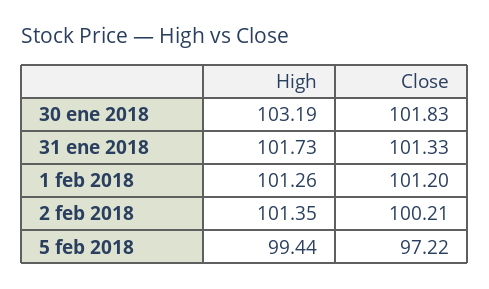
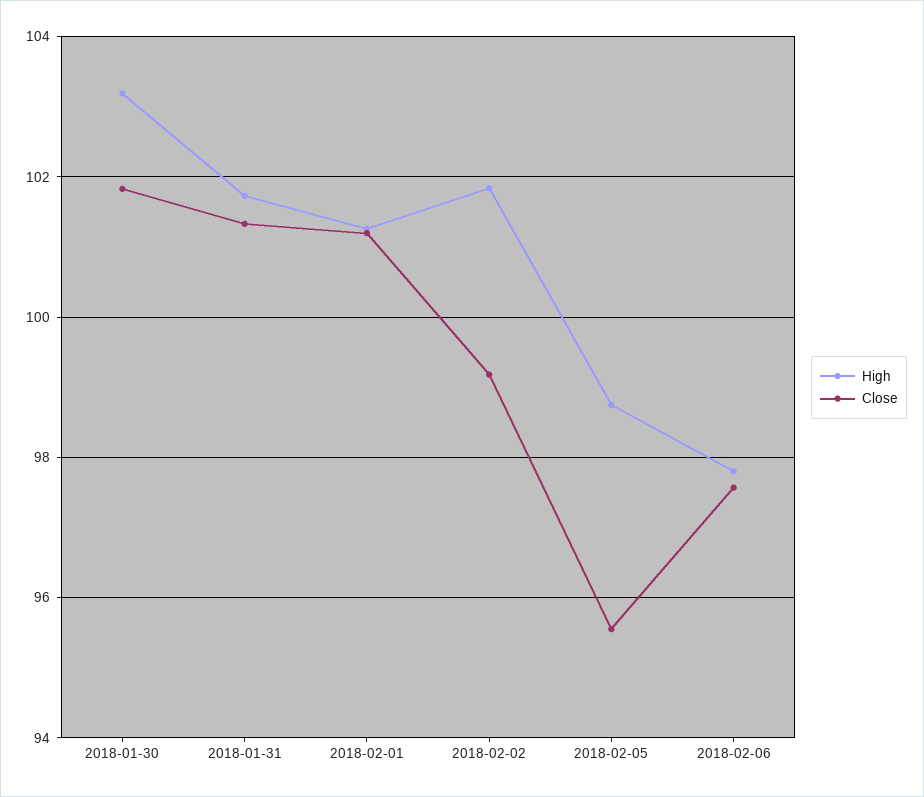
High, 2 feb 2018: 101.35 -> 101.8
Close, 2 feb 2018: 100.21 -> 99.2
High, 5 feb 2018: 99.44 -> 98.8
Close, 5 feb 2018: 97.22 -> 95.6
High, 2018-02-06: none -> 97.8
Close, 2018-02-06: none -> 97.6

